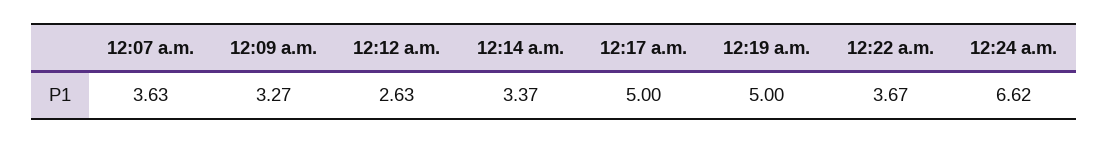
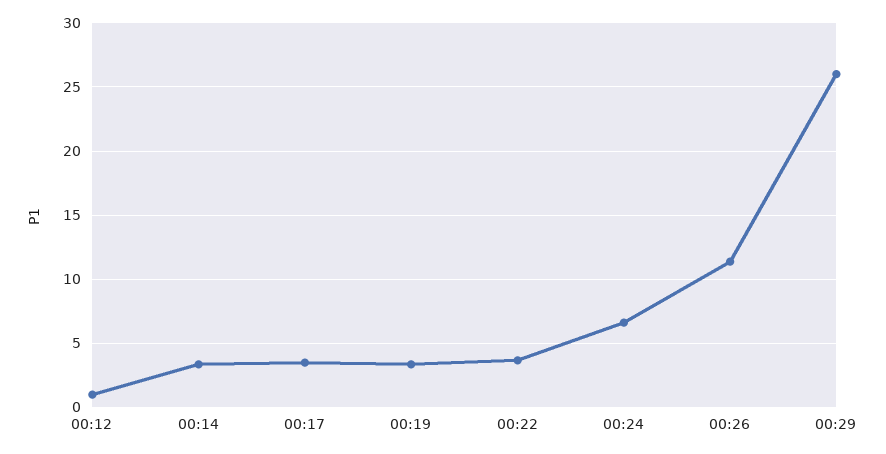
12:07 a.m.: 3.63 -> none
12:09 a.m.: 3.27 -> none
12:12 a.m.: 2.63 -> 1
12:17 a.m.: 5 -> 3.5
12:19 a.m.: 5 -> 3.5
00:26: none -> 11.5
00:29: none -> 26

